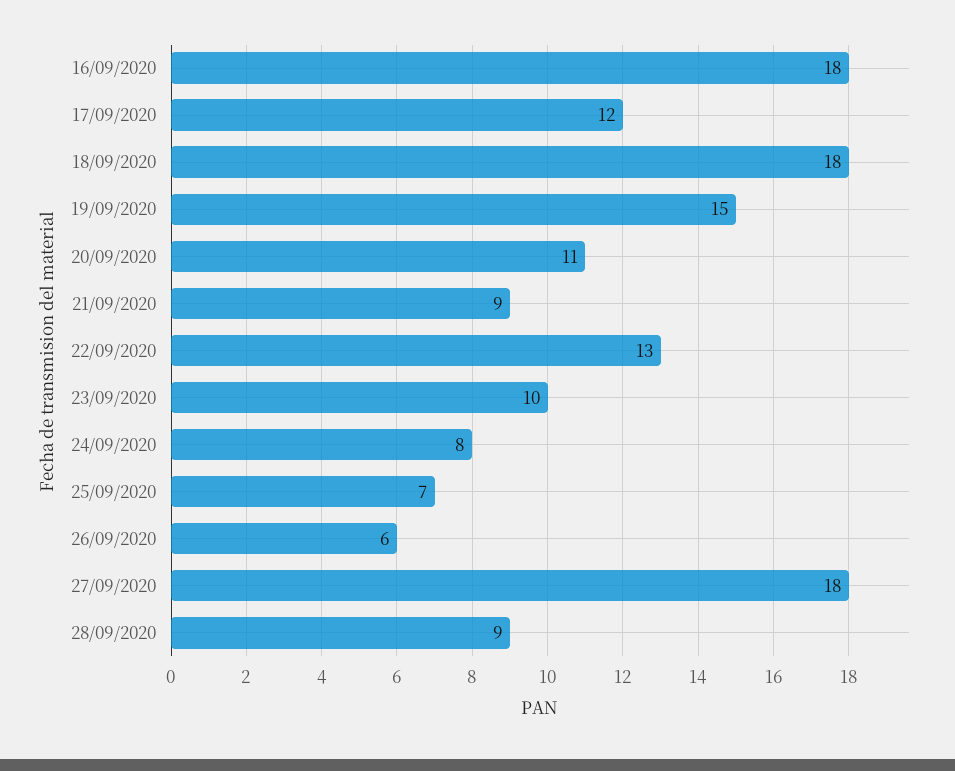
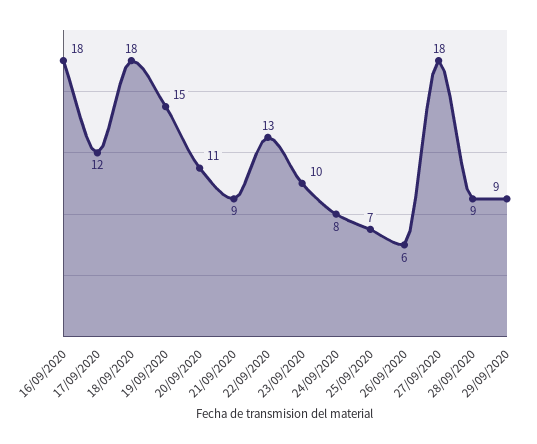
29/09/2020: none -> 9

